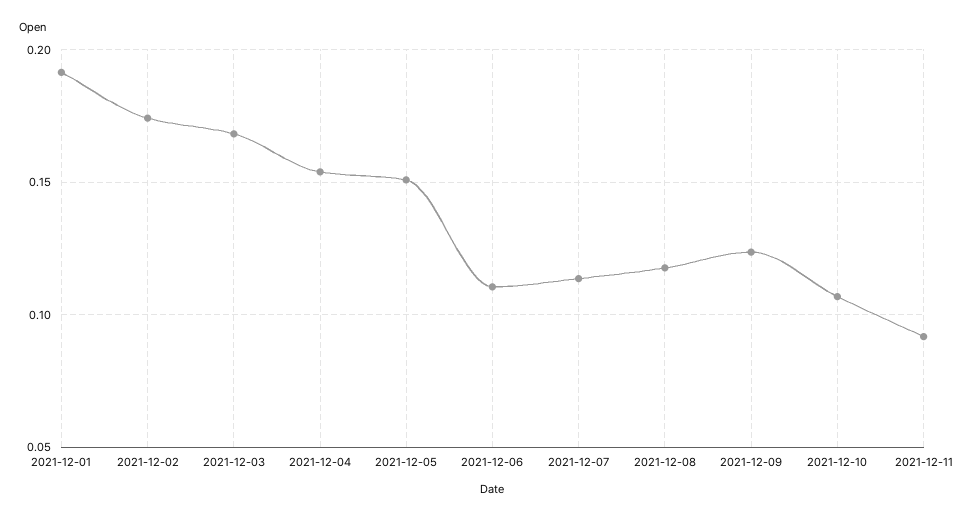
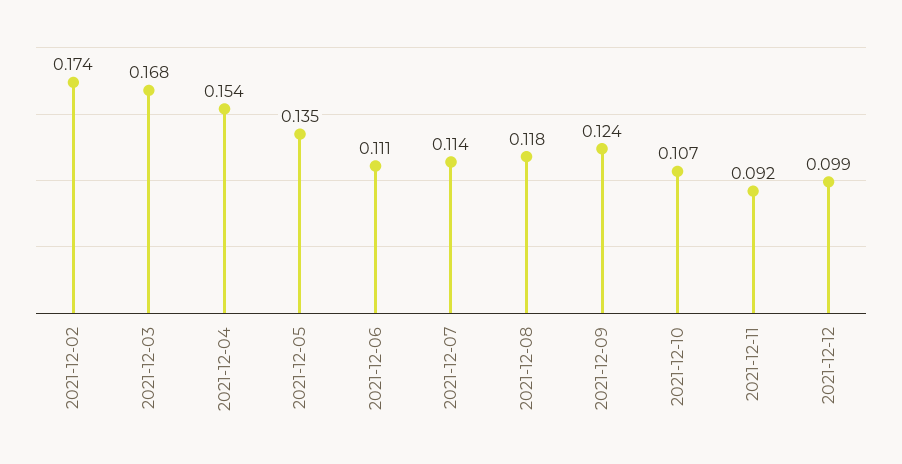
2021-12-01: 0.19 -> none
2021-12-05: 0.15 -> 0.135
2021-12-12: none -> 0.099

